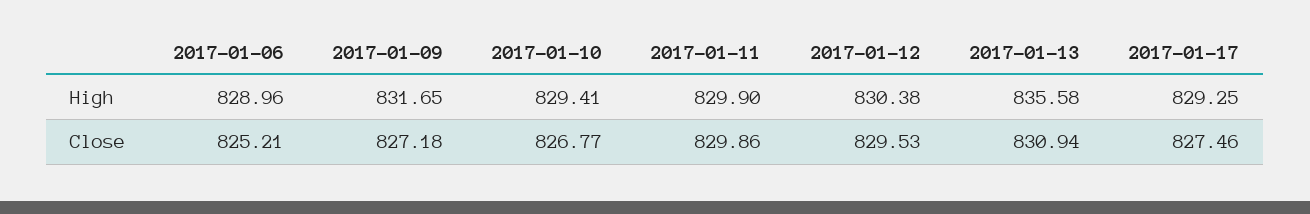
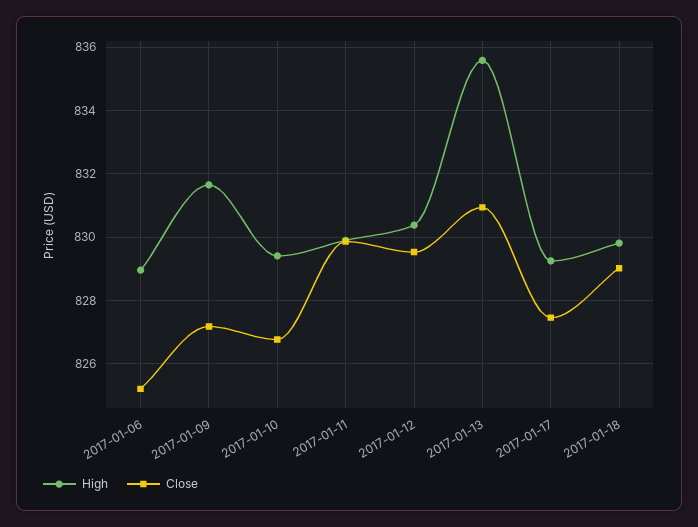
High, 2017-01-18: none -> 829.8
Close, 2017-01-18: none -> 829

